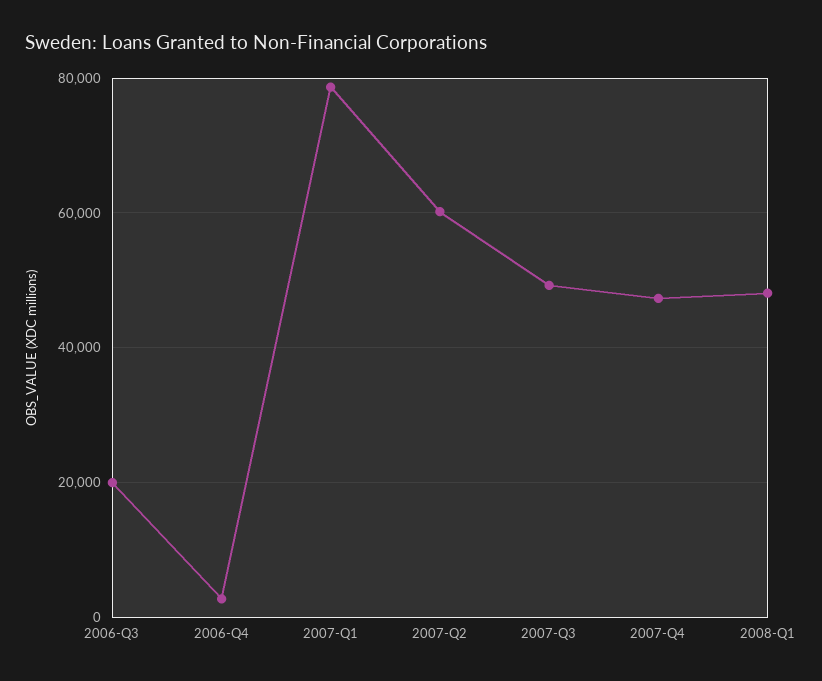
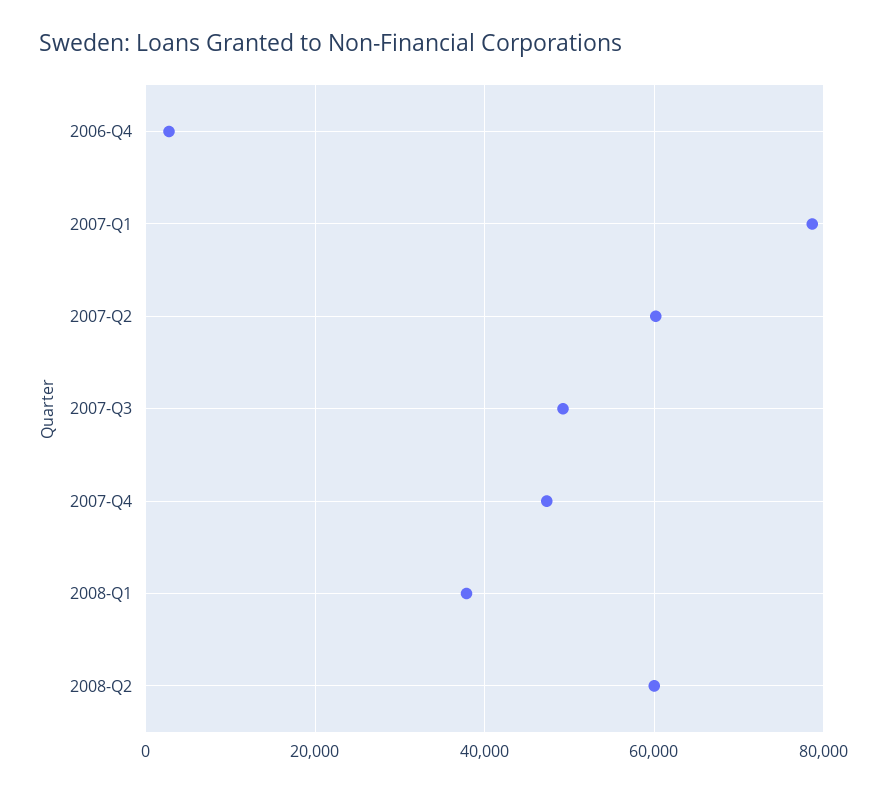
2006-Q3: 20000 -> none
2008-Q1: 48000 -> 38000
2008-Q2: none -> 60000

